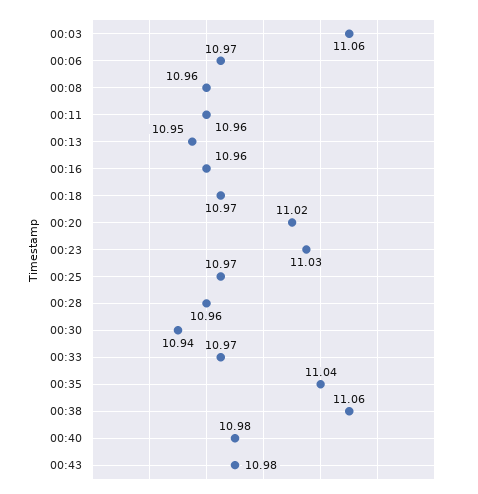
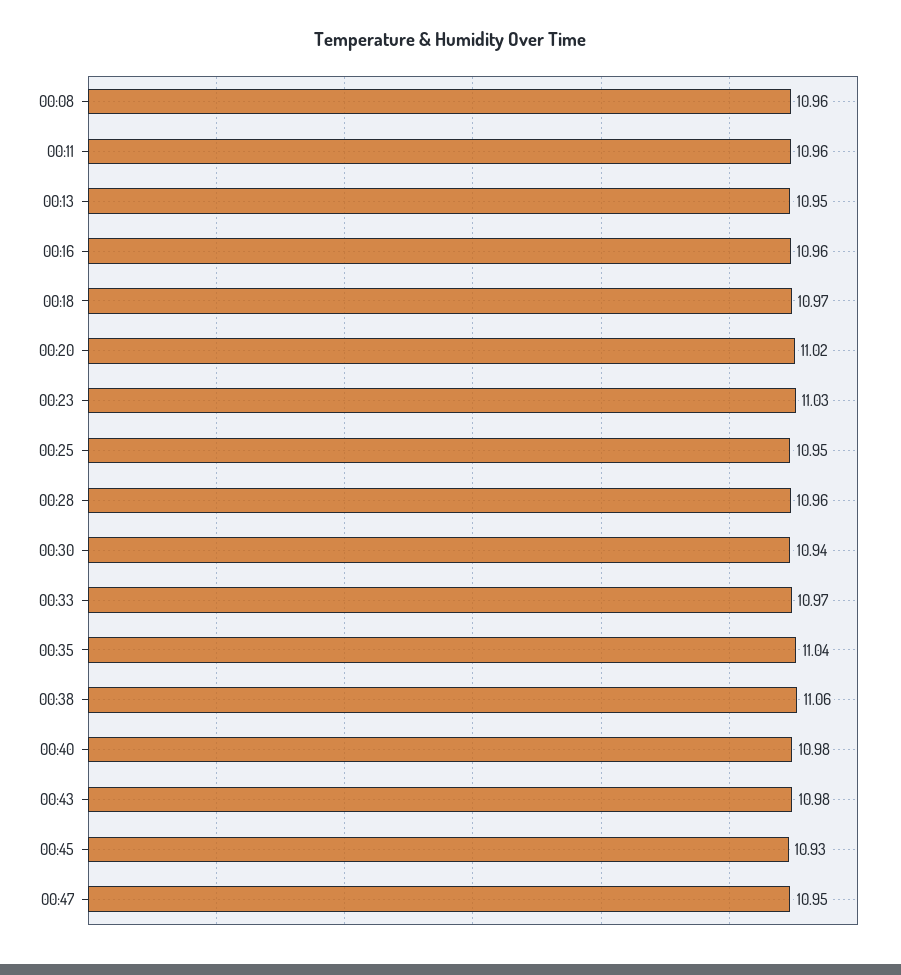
00:03: 11.06 -> none
00:06: 10.97 -> none
00:25: 10.97 -> 10.95
00:45: none -> 10.93
00:47: none -> 10.95

